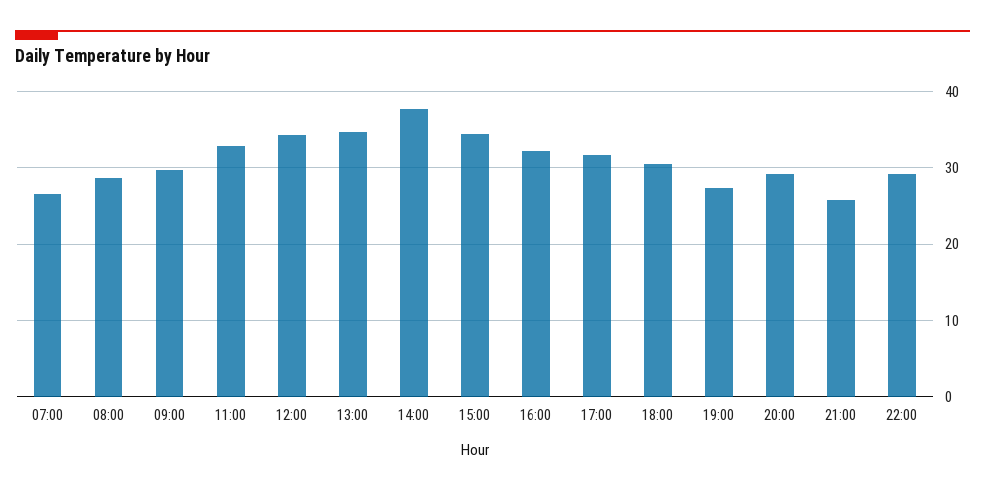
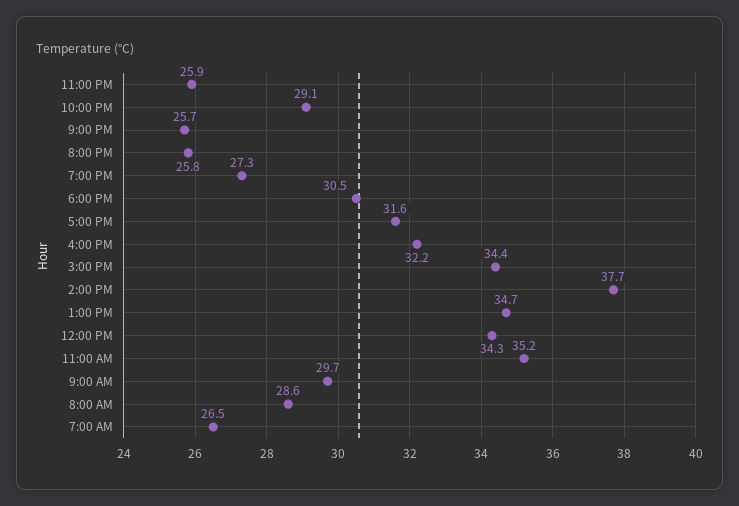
11:00: 33 -> 35.2
20:00: 29 -> 25.8
11:00 PM: none -> 25.9

